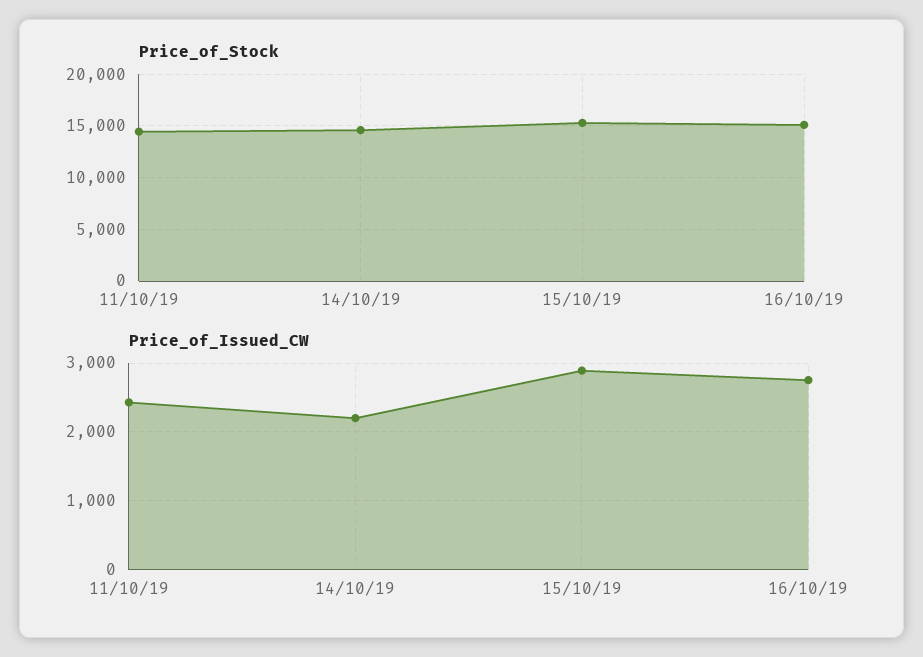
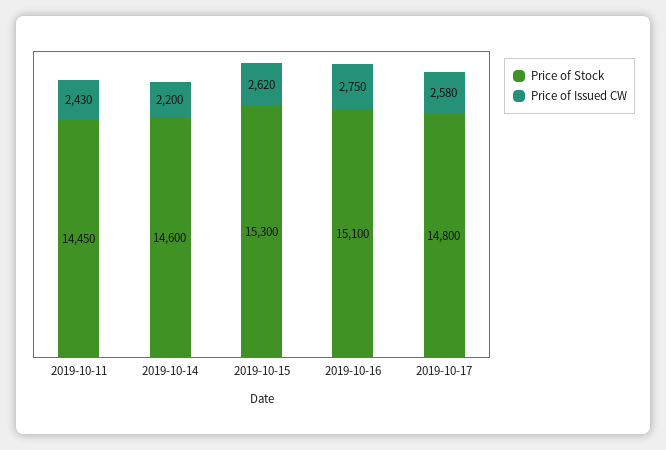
Price_of_Issued_CW, 15/10/19: 2900 -> 2620
Price_of_Stock, 2019-10-17: none -> 14800
Price_of_Issued_CW, 2019-10-17: none -> 2580

